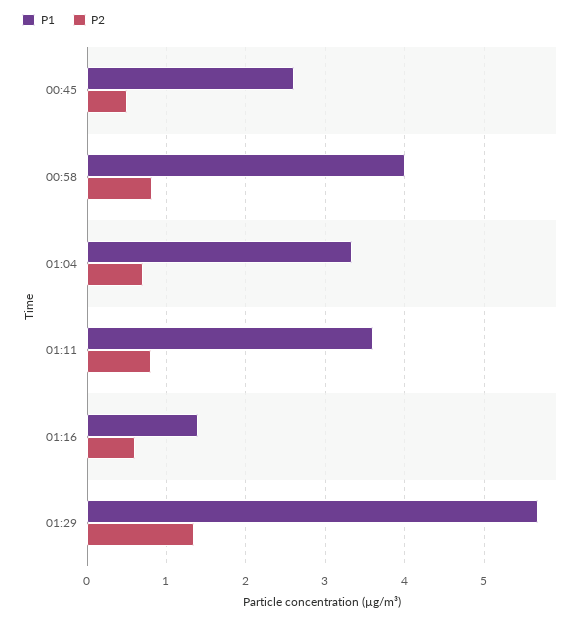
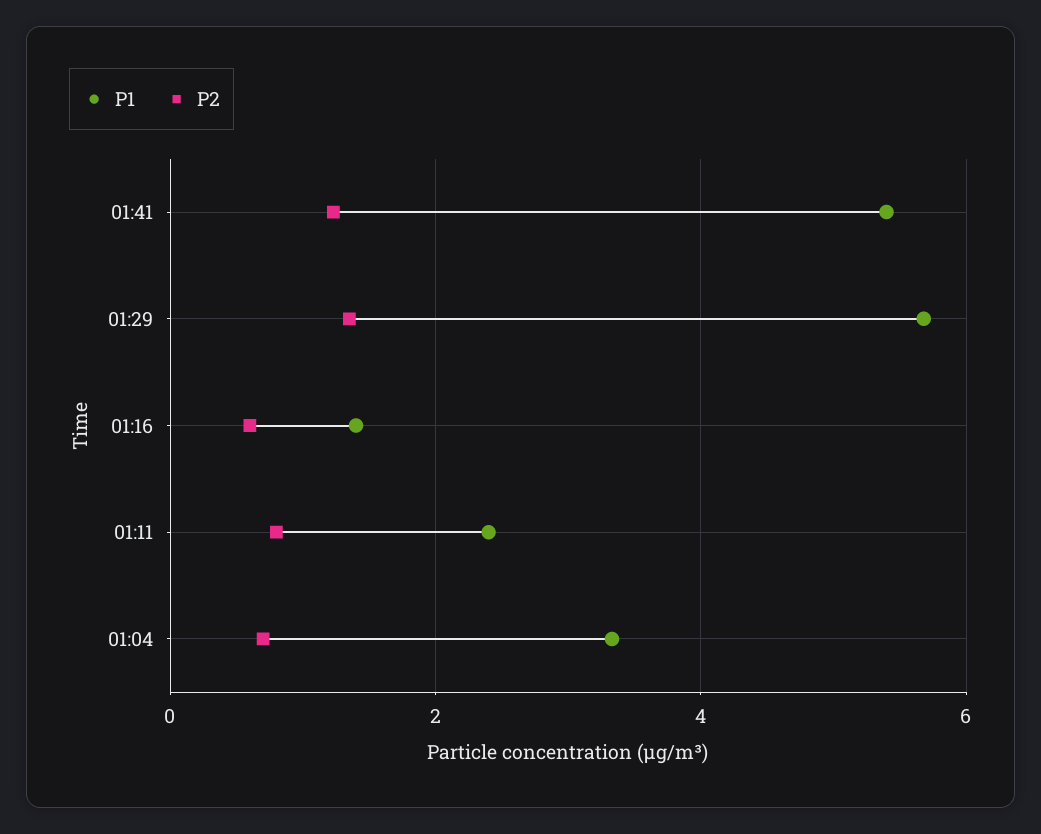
P1, 00:45: 2.6 -> none
P2, 00:45: 0.5 -> none
P1, 00:58: 4 -> none
P2, 00:58: 0.8 -> none
P1, 01:11: 3.6 -> 2.4
P1, 01:41: none -> 5.4
P2, 01:41: none -> 1.2

